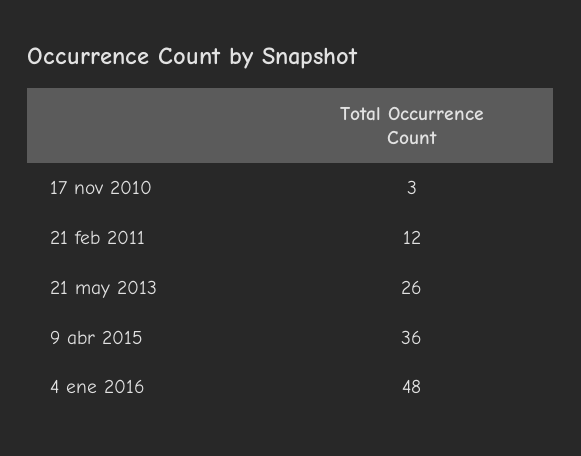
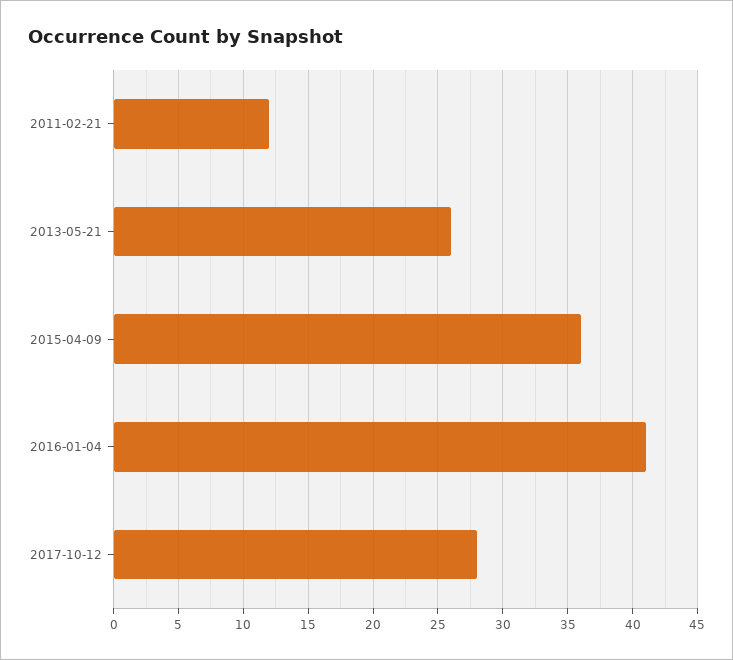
17 nov 2010: 3 -> none
4 ene 2016: 48 -> 41
2017-10-12: none -> 28

